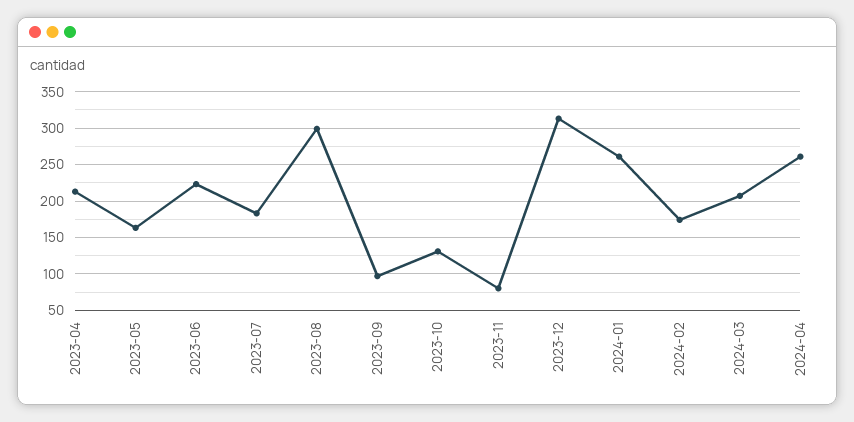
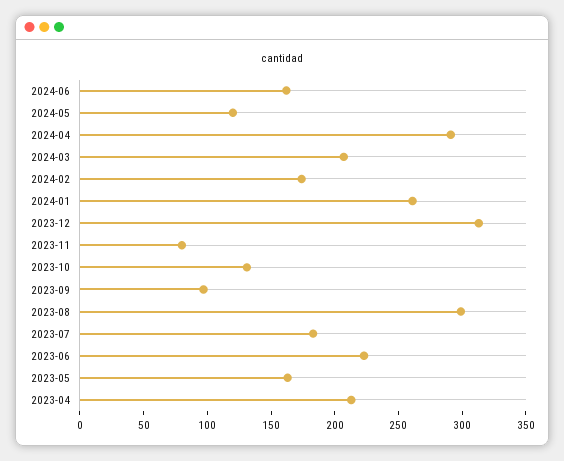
2024-04: 260 -> 290
2024-06: none -> 160
2024-05: none -> 120

